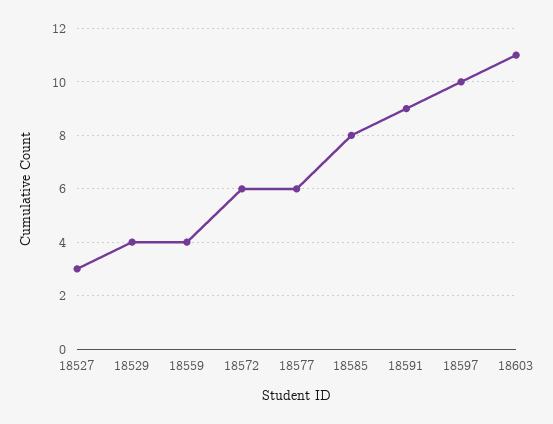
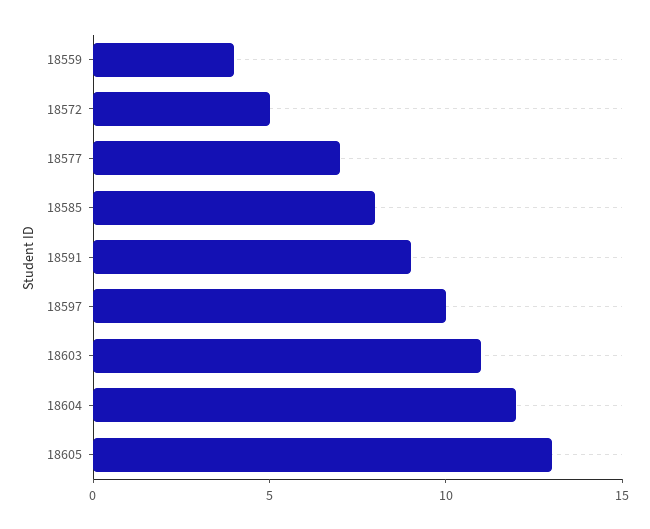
18527: 3 -> none
18529: 4 -> none
18572: 6 -> 5
18577: 6 -> 7
18604: none -> 12
18605: none -> 13

